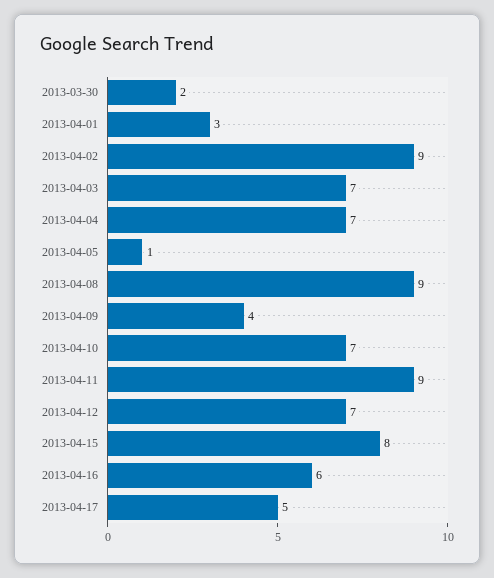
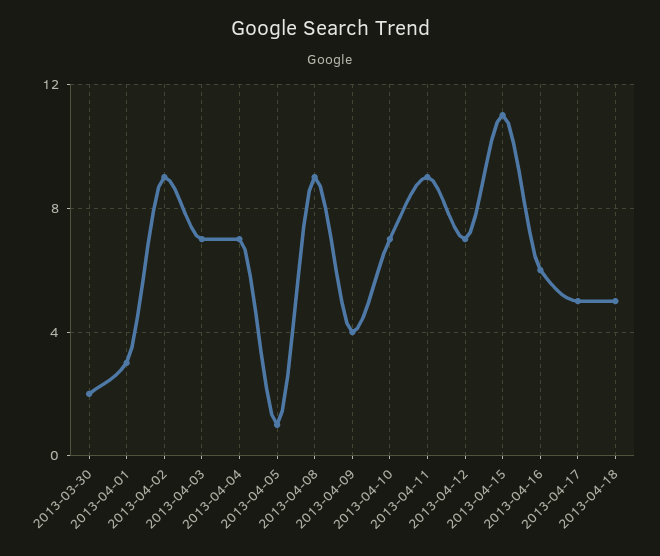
2013-04-15: 8 -> 11
2013-04-18: none -> 5

